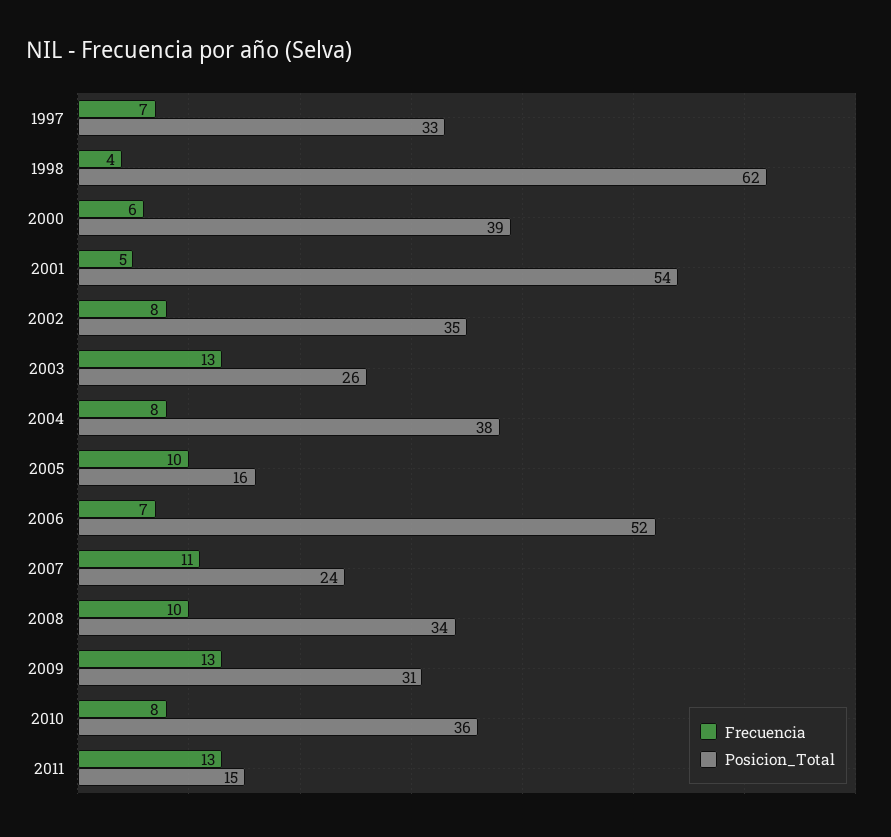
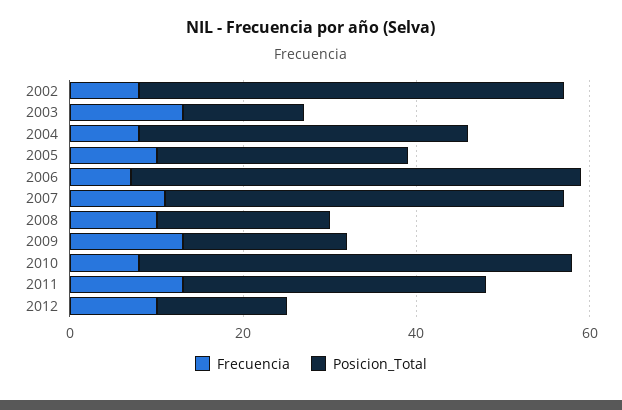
Frecuencia, 1997: 7 -> none
Posicion_Total, 1997: 33 -> none
Frecuencia, 1998: 4 -> none
Posicion_Total, 1998: 62 -> none
Frecuencia, 2000: 6 -> none
Posicion_Total, 2000: 39 -> none
Frecuencia, 2001: 5 -> none
Posicion_Total, 2001: 54 -> none
Posicion_Total, 2002: 35 -> 50
Posicion_Total, 2003: 26 -> 15
Posicion_Total, 2005: 16 -> 30
Posicion_Total, 2007: 24 -> 45
Posicion_Total, 2008: 34 -> 20
Posicion_Total, 2009: 31 -> 20
Posicion_Total, 2010: 36 -> 50
Posicion_Total, 2011: 15 -> 35
Frecuencia, 2012: none -> 10
Posicion_Total, 2012: none -> 15

